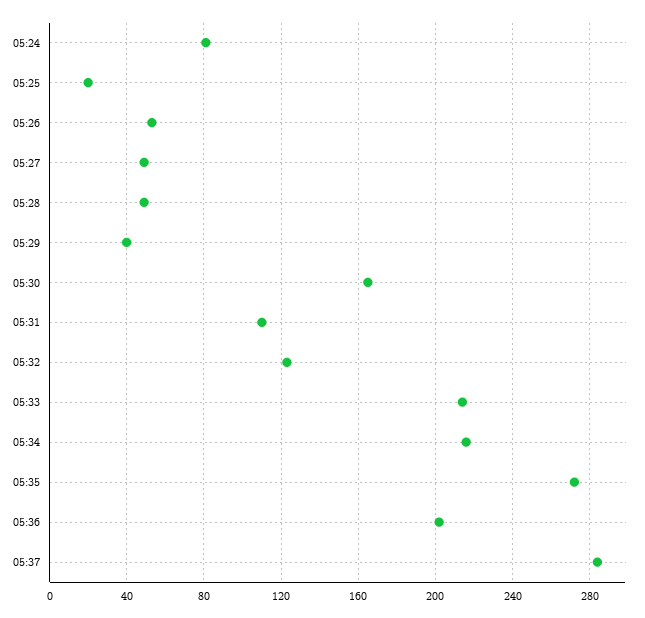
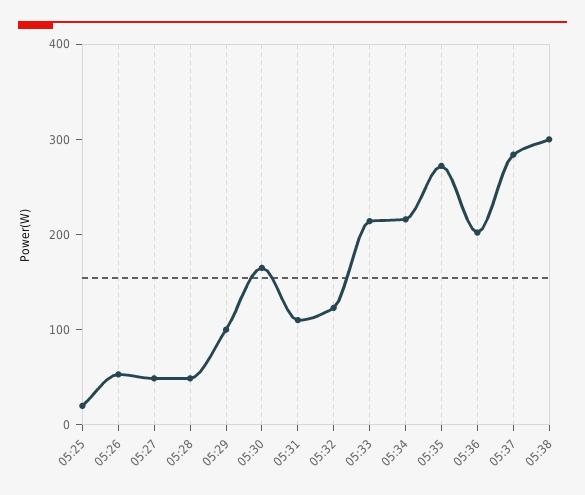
05:24: 80 -> none
05:29: 40 -> 100
05:38: none -> 300

